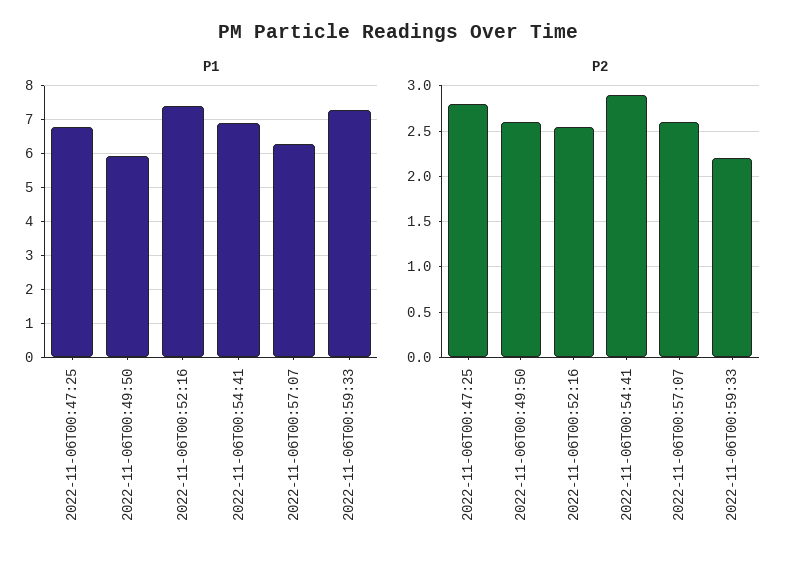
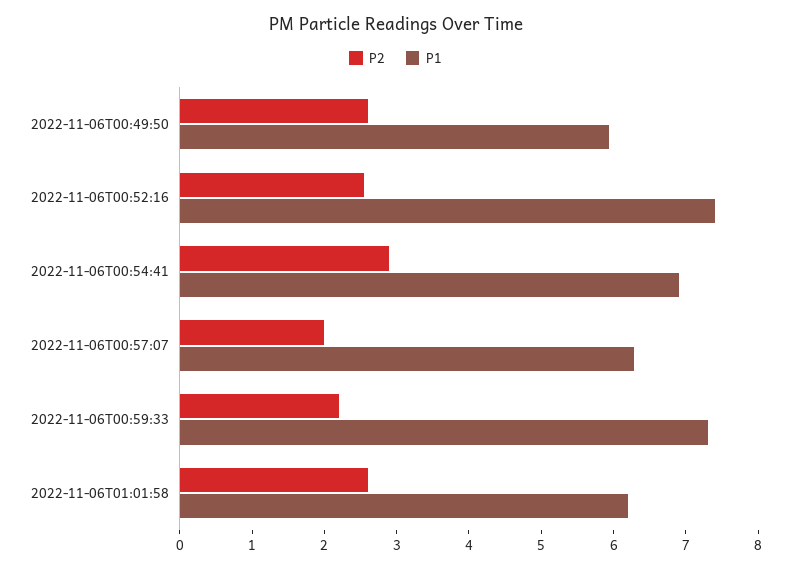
P1, 2022-11-06T00:47:25: 6.8 -> none
P2, 2022-11-06T00:47:25: 2.8 -> none
P2, 2022-11-06T00:57:07: 2.6 -> 2
P2, 2022-11-06T01:01:58: none -> 2.6
P1, 2022-11-06T01:01:58: none -> 6.2

